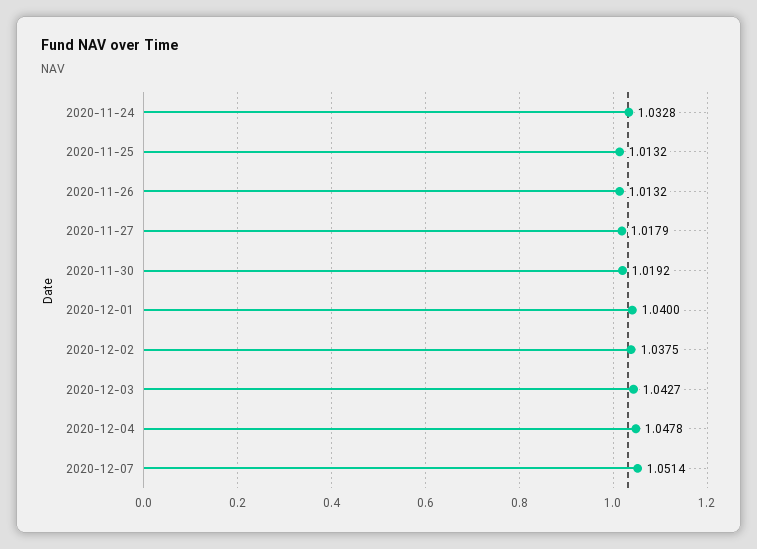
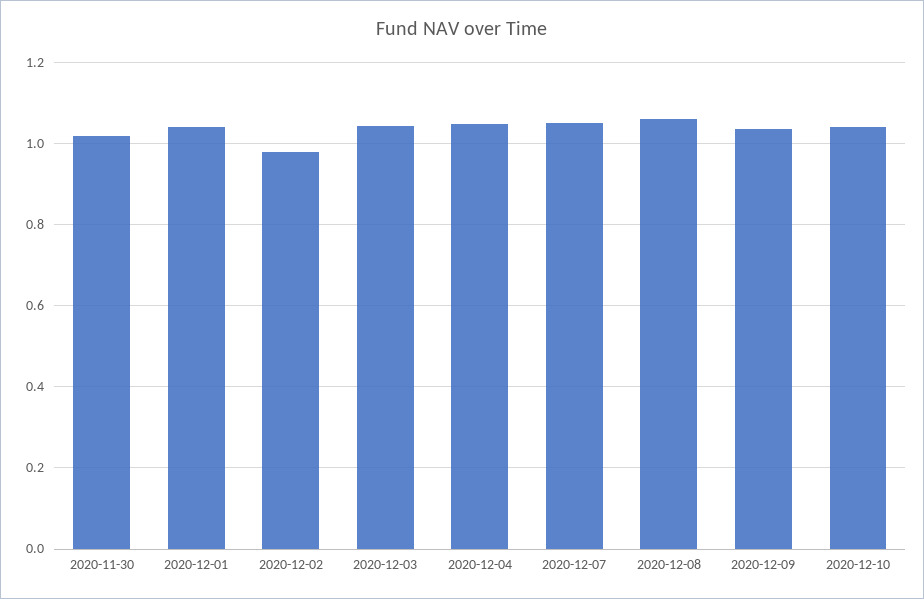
2020-11-24: 1.0328 -> none
2020-11-25: 1.0132 -> none
2020-11-26: 1.0132 -> none
2020-11-27: 1.0179 -> none
2020-12-02: 1.0375 -> 0.98
2020-12-08: none -> 1.06
2020-12-09: none -> 1.04
2020-12-10: none -> 1.04

